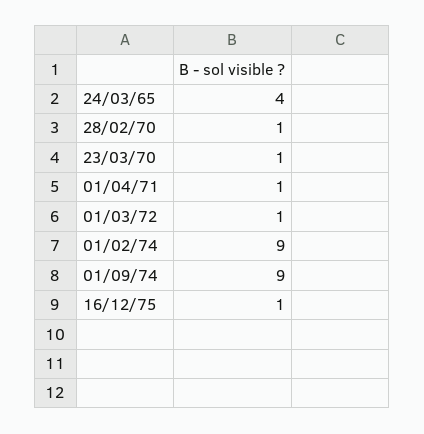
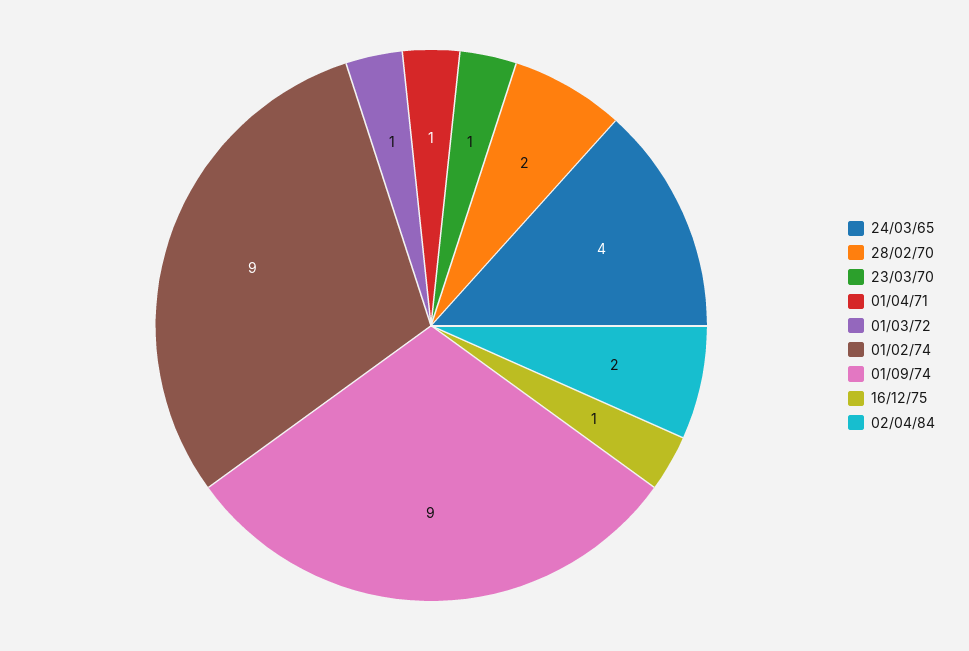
28/02/70: 1 -> 2
02/04/84: none -> 2

